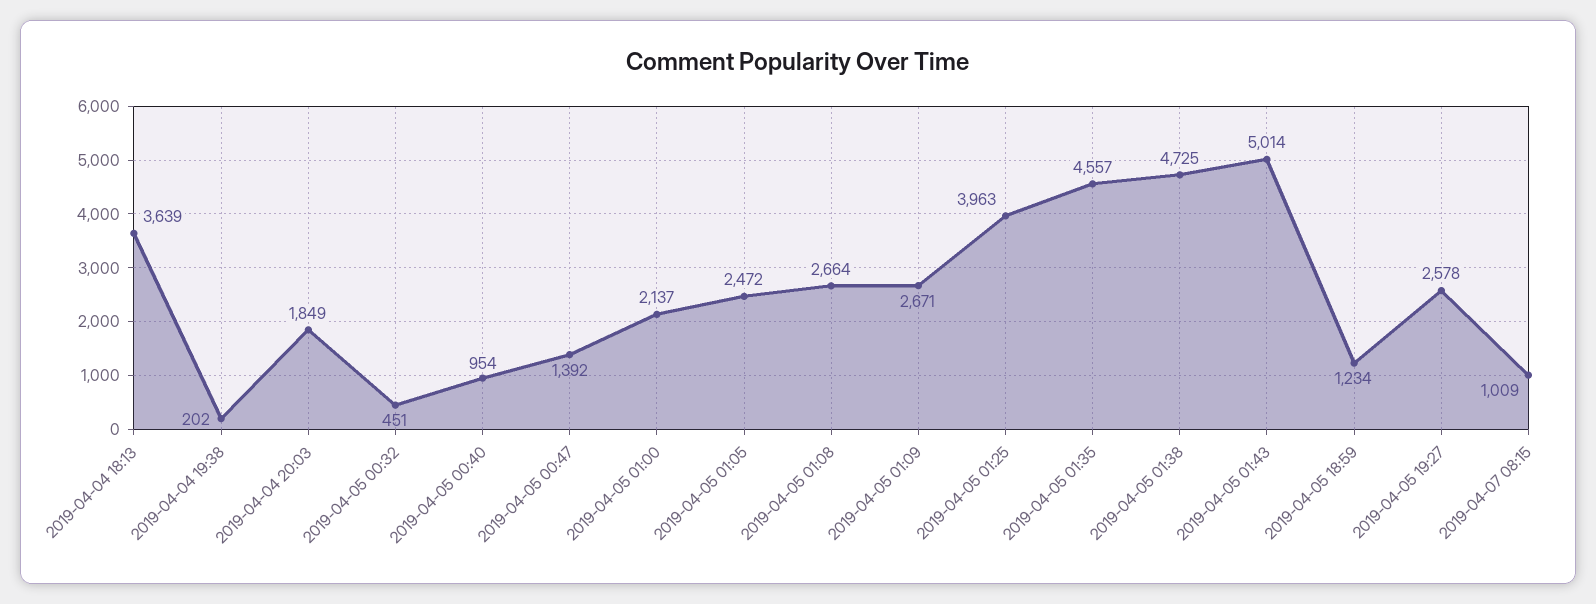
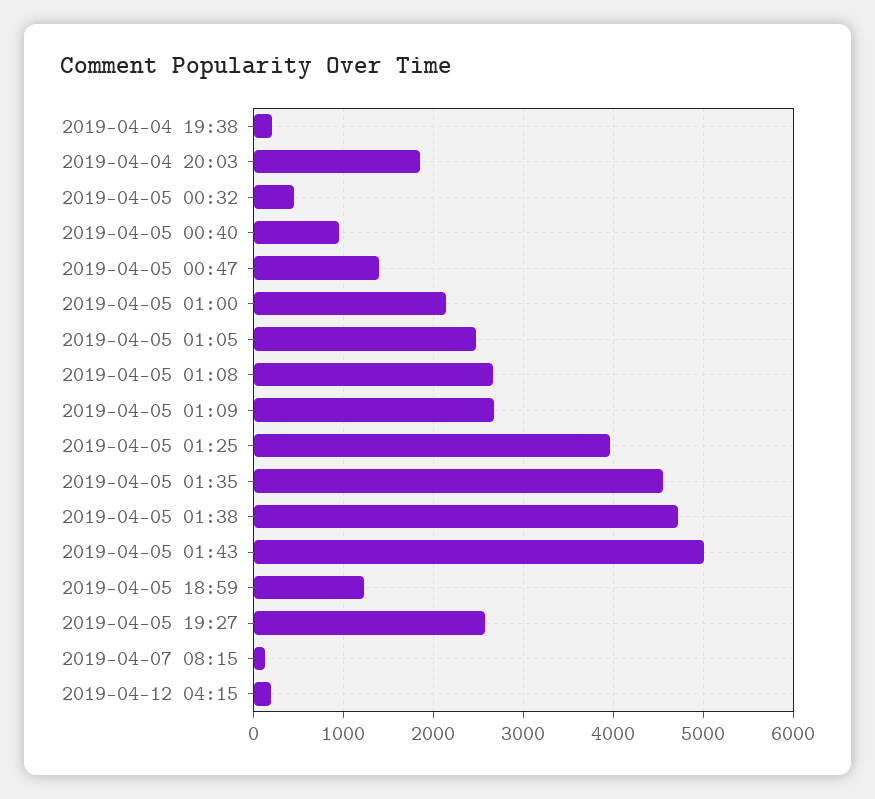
2019-04-04 18:13: 3639 -> none
2019-04-07 08:15: 1009 -> 100
2019-04-12 04:15: none -> 200

